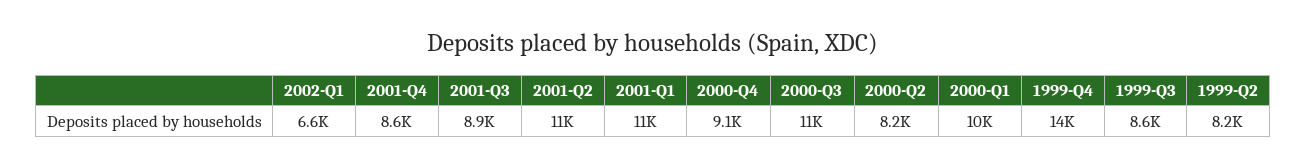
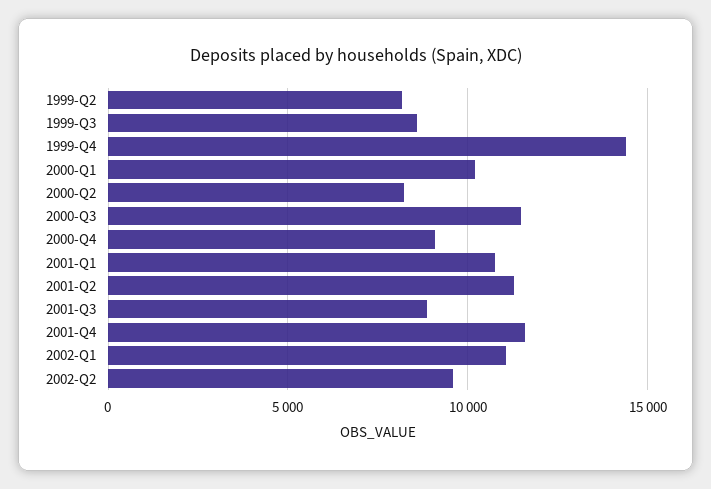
2002-Q1: 6600 -> 11000
2001-Q4: 8600 -> 11500
2002-Q2: none -> 9500

